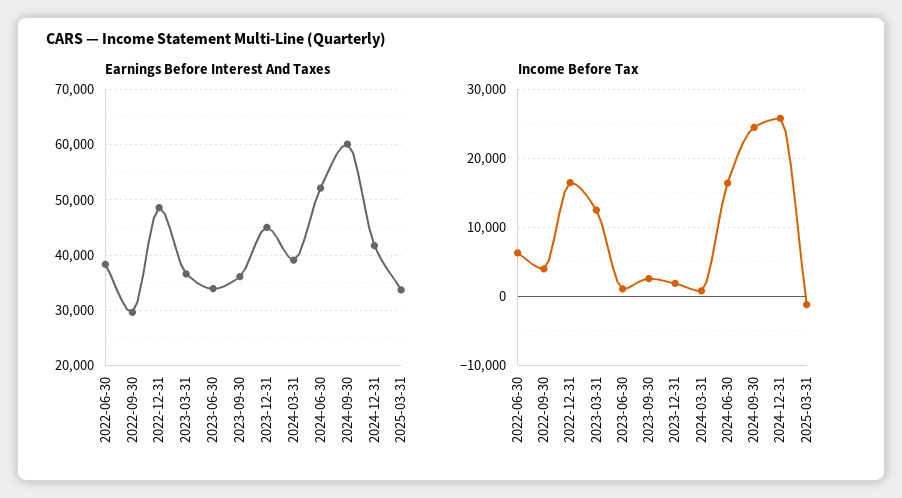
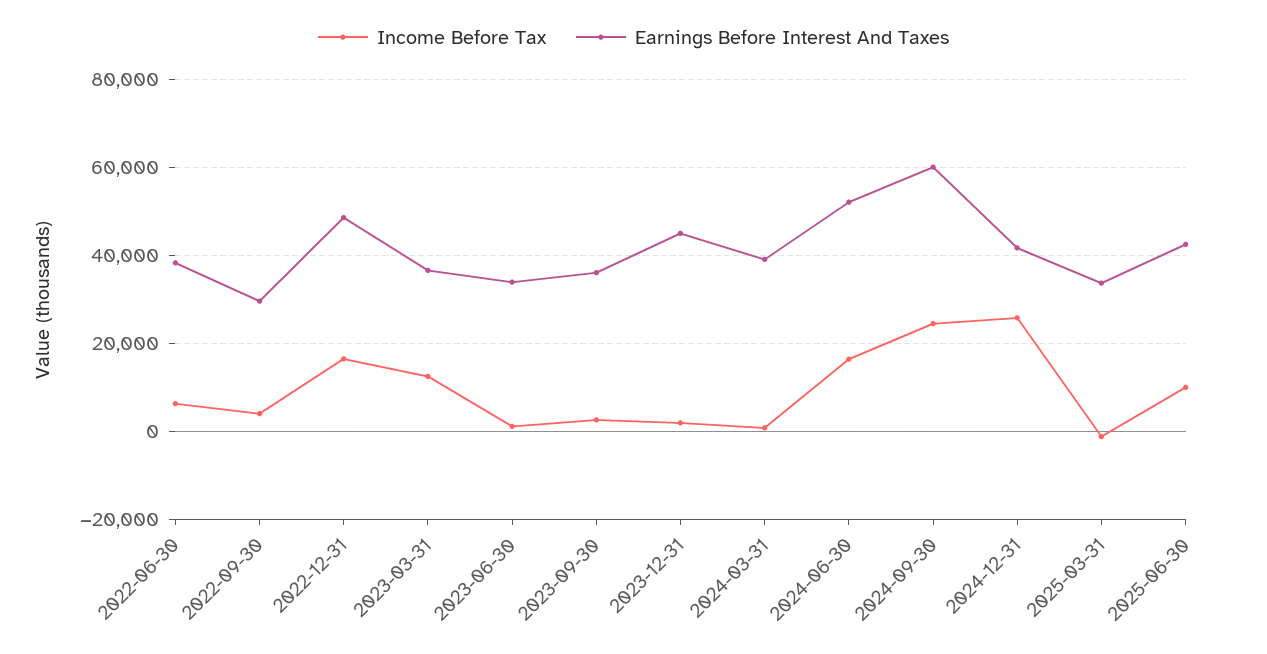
Income Before Tax, 2025-06-30: none -> 10000
Earnings Before Interest And Taxes, 2025-06-30: none -> 42000

